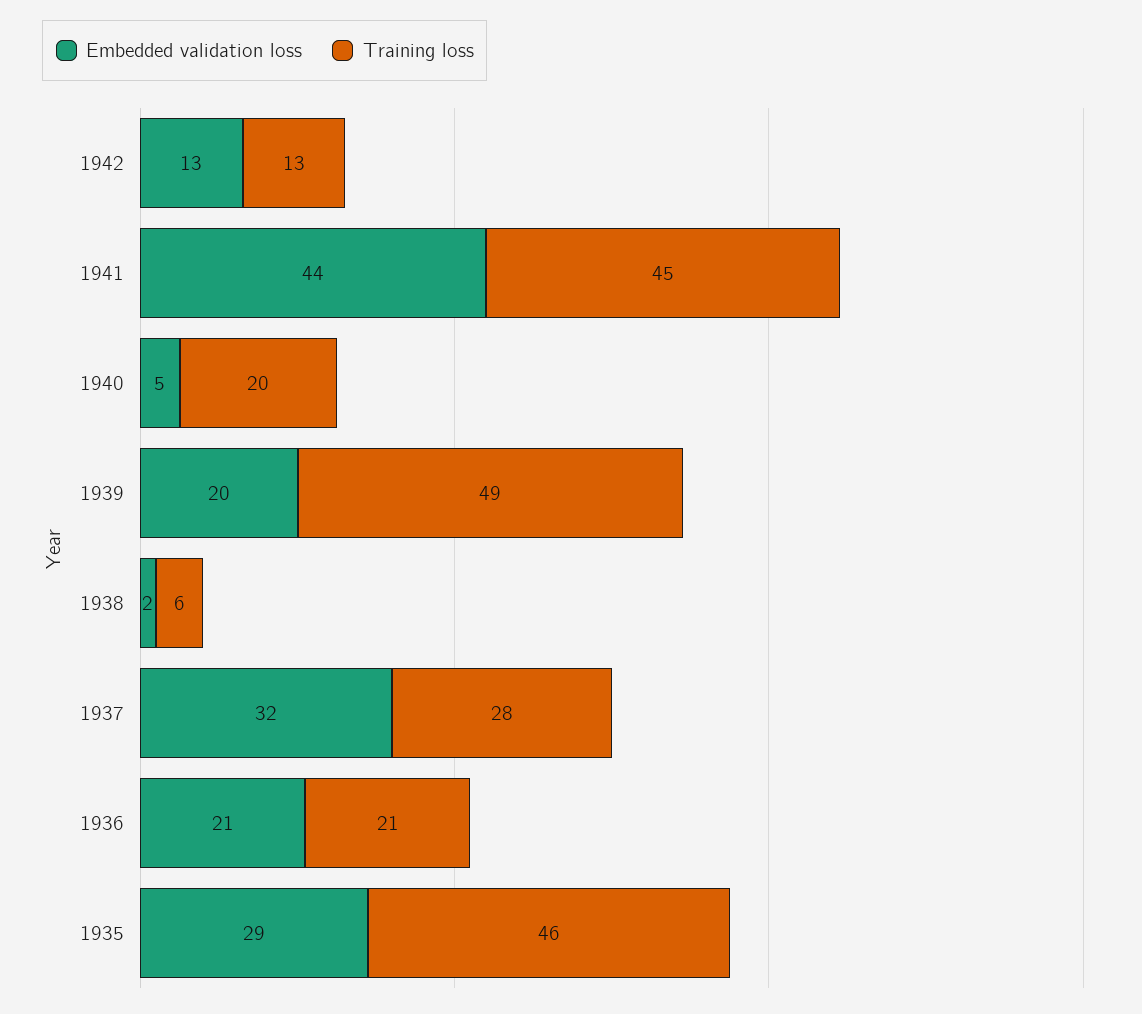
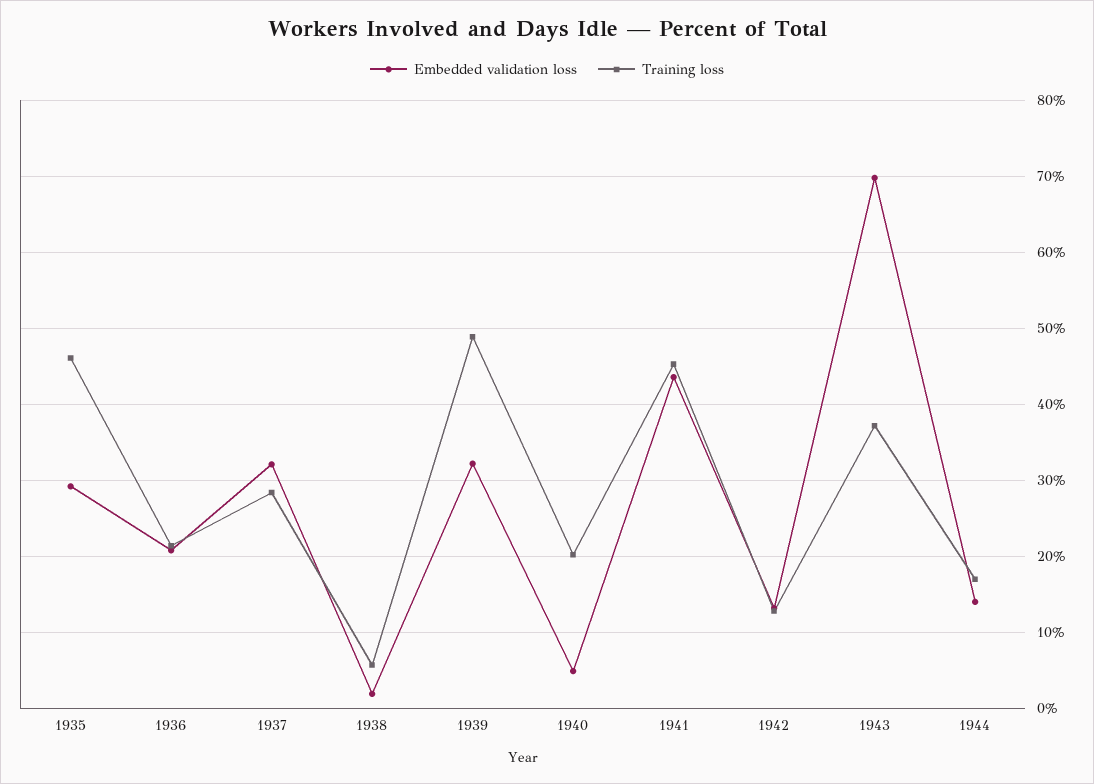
Embedded validation loss, 1939: 20 -> 32
Embedded validation loss, 1943: none -> 70
Training loss, 1943: none -> 37
Embedded validation loss, 1944: none -> 14
Training loss, 1944: none -> 17

